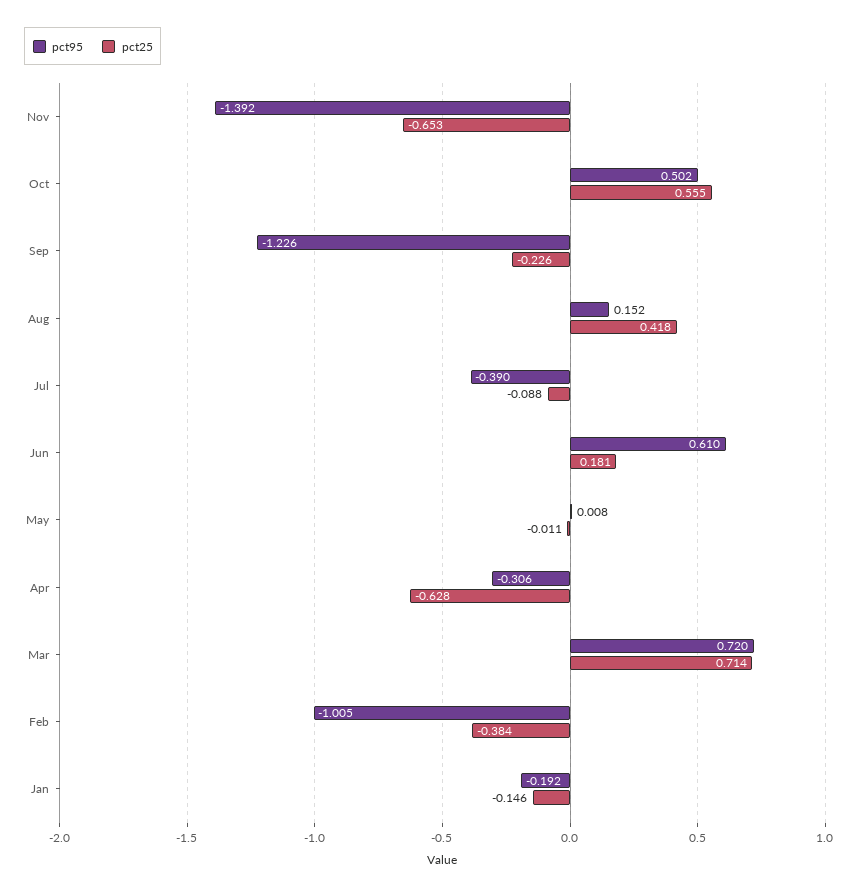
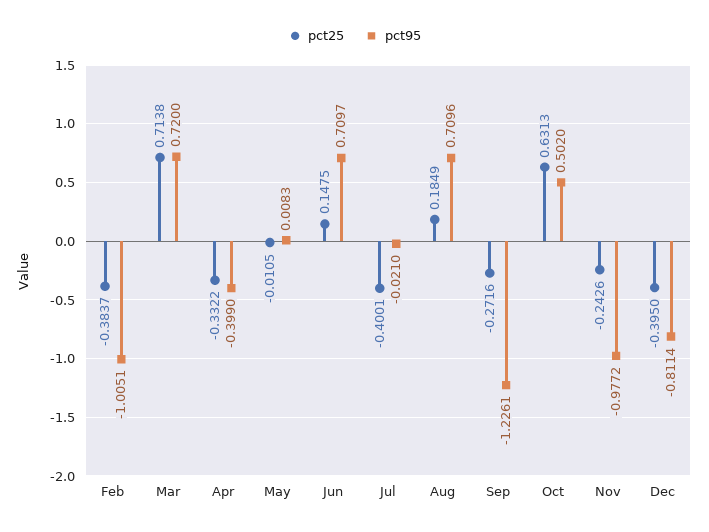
pct95, Nov: -1.392 -> -0.9772
pct25, Nov: -0.653 -> -0.2426
pct25, Oct: 0.555 -> 0.6313
pct25, Sep: -0.226 -> -0.2716
pct95, Aug: 0.152 -> 0.7096
pct25, Aug: 0.418 -> 0.1849
pct95, Jul: -0.39 -> -0.021
pct25, Jul: -0.088 -> -0.4001
pct95, Jun: 0.61 -> 0.7097
pct25, Jun: 0.181 -> 0.1475
pct95, Apr: -0.306 -> -0.399
pct25, Apr: -0.628 -> -0.3322
pct95, Jan: -0.192 -> none
pct25, Jan: -0.146 -> none
pct25, Dec: none -> -0.395
pct95, Dec: none -> -0.8114

